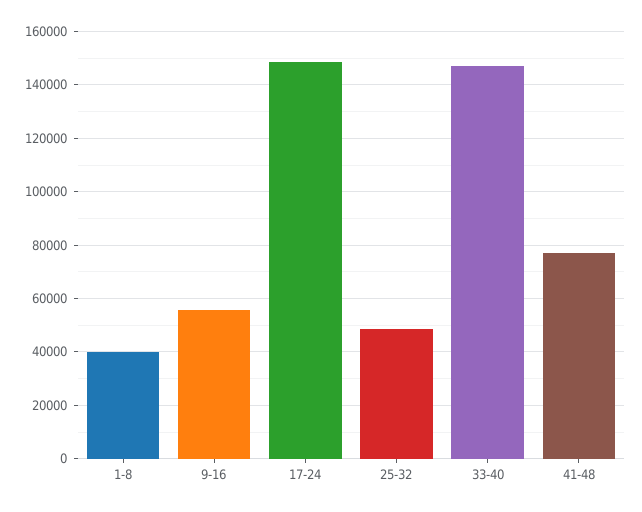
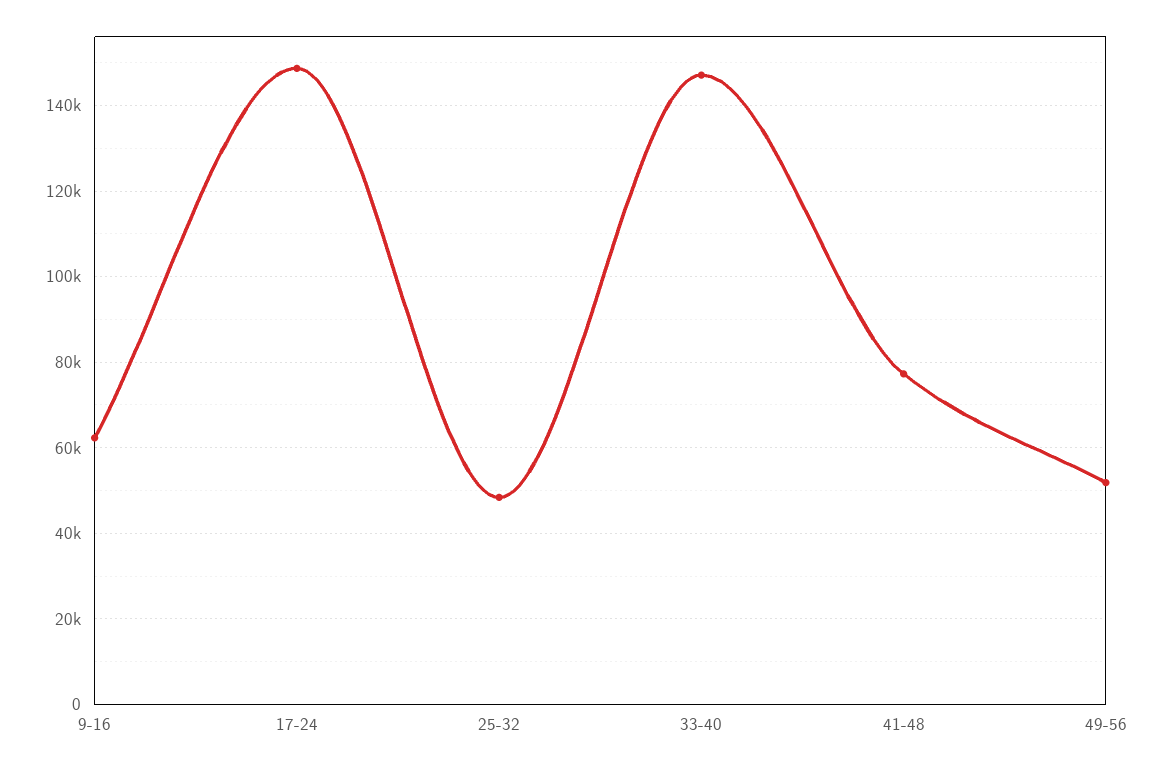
1-8: 40000 -> none
9-16: 55000 -> 62000
49-56: none -> 52000

